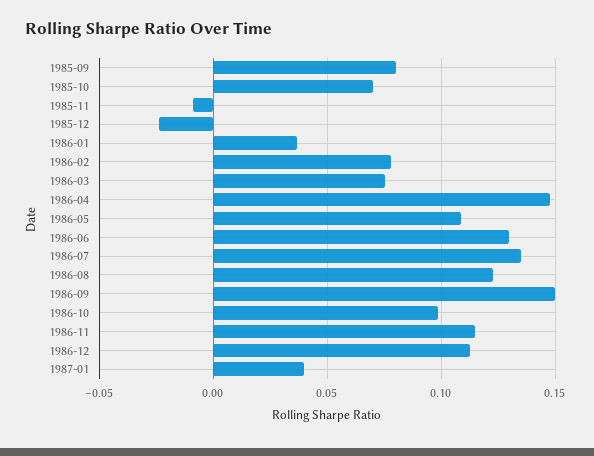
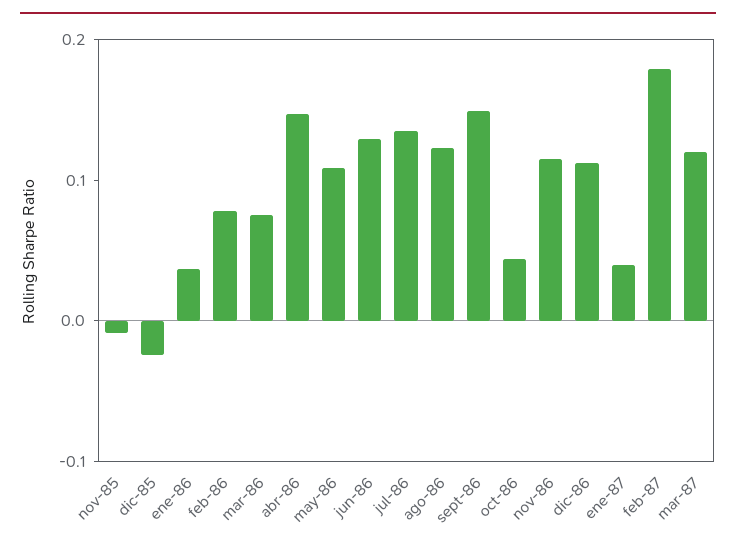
1985-09: 0.08 -> none
1985-10: 0.07 -> none
1986-10: 0.1 -> 0.04
feb-87: none -> 0.18
mar-87: none -> 0.12

